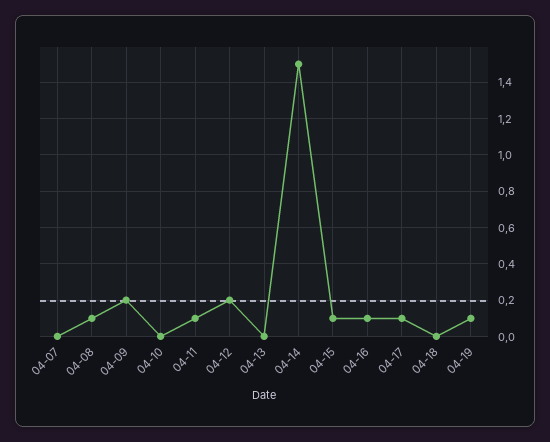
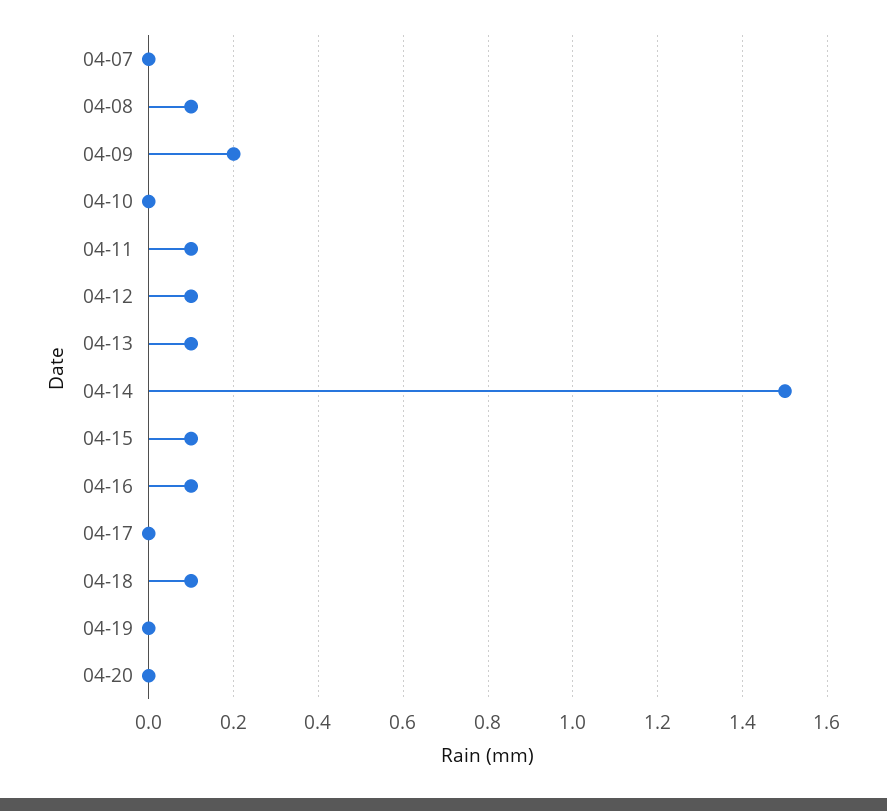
04-12: 0.2 -> 0.1
04-13: 0 -> 0.1
04-17: 0.1 -> 0
04-18: 0 -> 0.1
04-19: 0.1 -> 0
04-20: none -> 0

